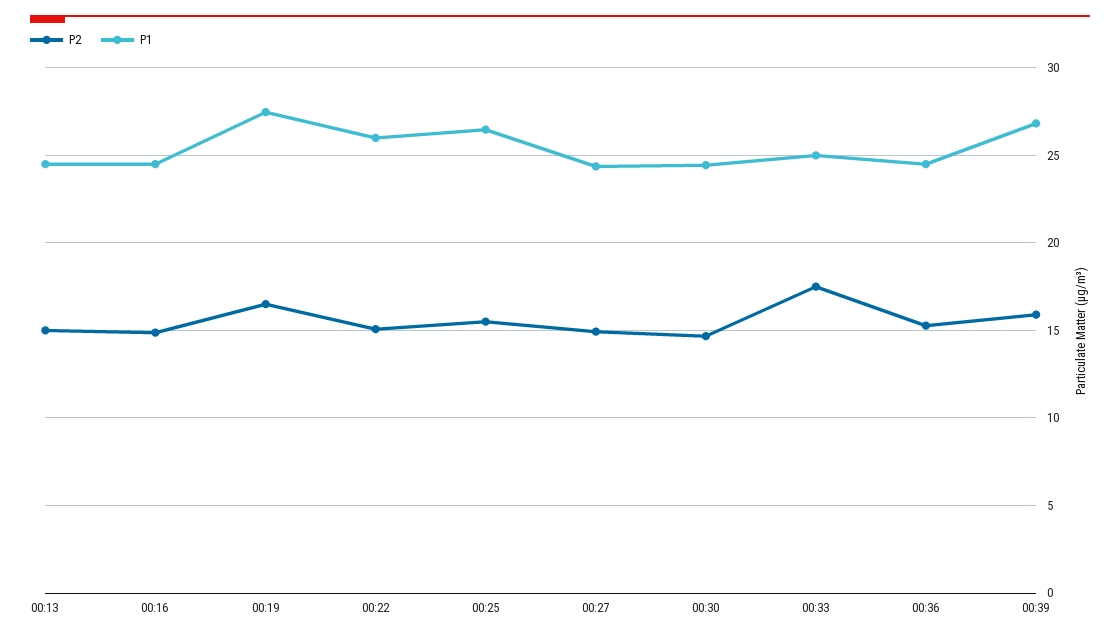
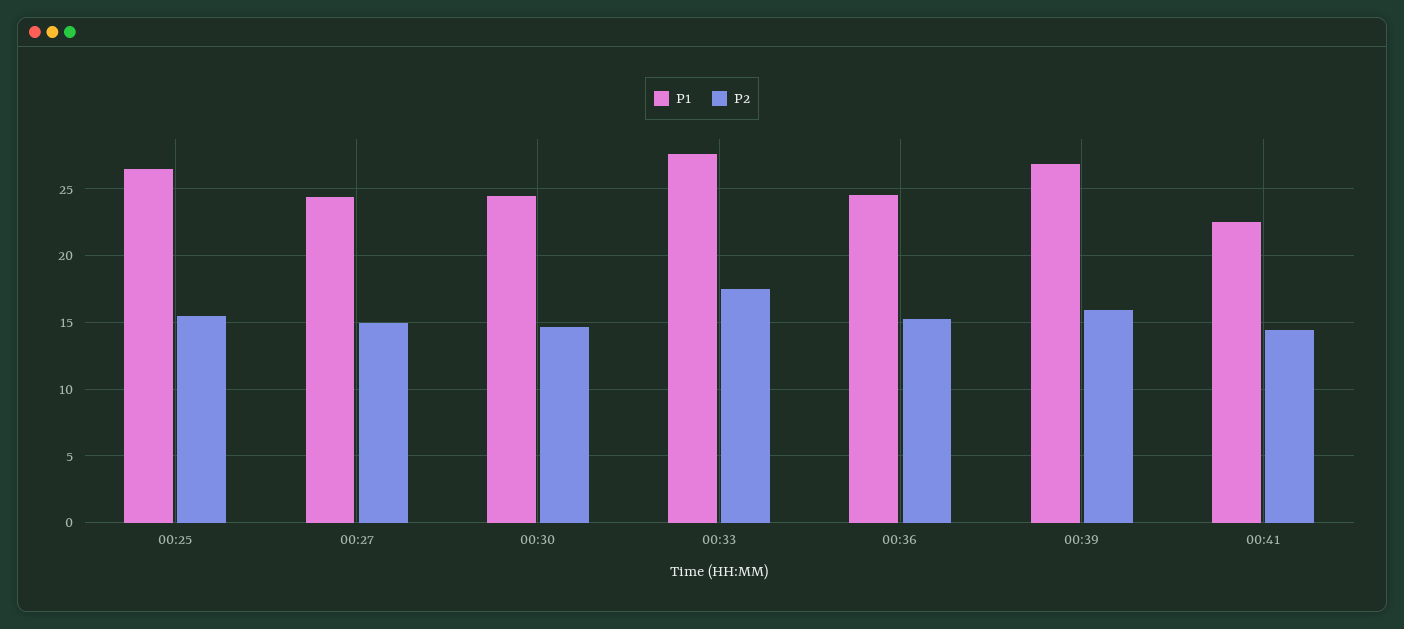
P2, 00:13: 15 -> none
P1, 00:13: 24.5 -> none
P2, 00:16: 15 -> none
P1, 00:16: 24.5 -> none
P2, 00:19: 16.5 -> none
P1, 00:19: 27.5 -> none
P2, 00:22: 15 -> none
P1, 00:22: 26 -> none
P1, 00:33: 25 -> 27.5
P1, 00:41: none -> 22.5
P2, 00:41: none -> 14.5

